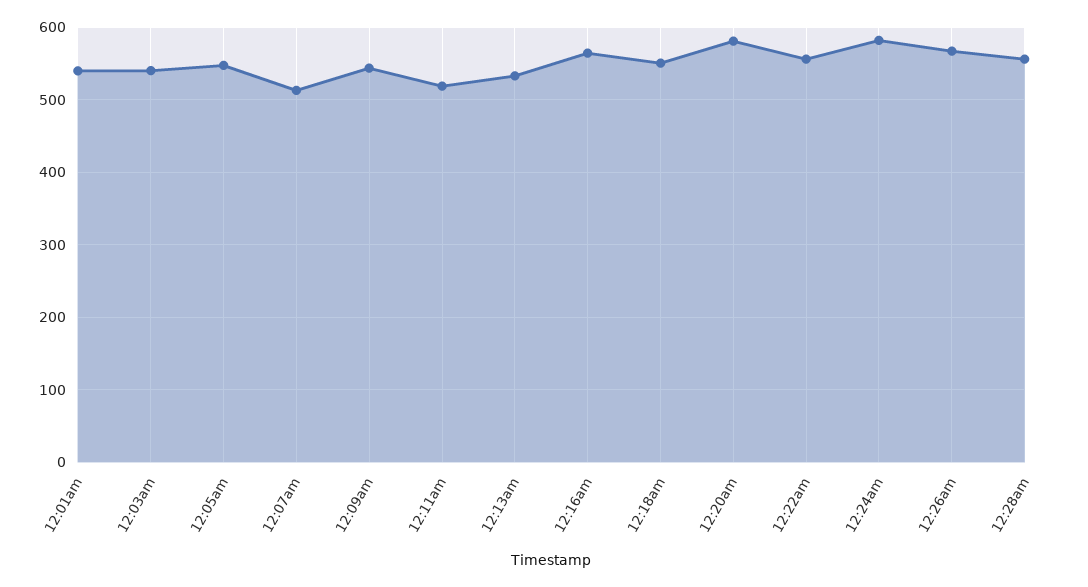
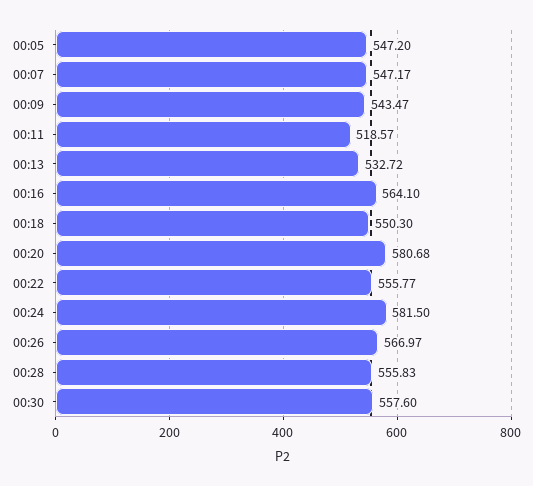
12:01am: 540 -> none
12:03am: 540 -> none
12:07am: 510 -> 547.17
00:30: none -> 557.6

